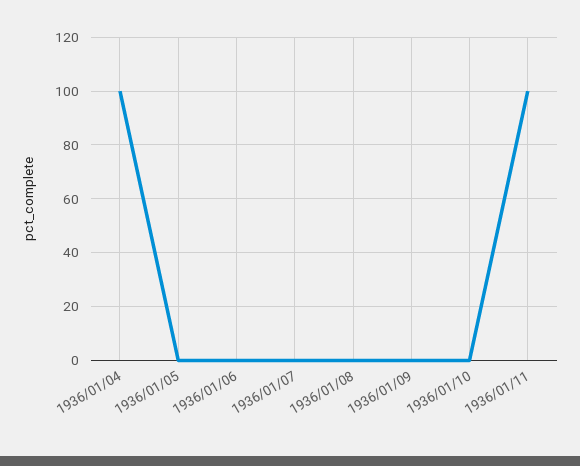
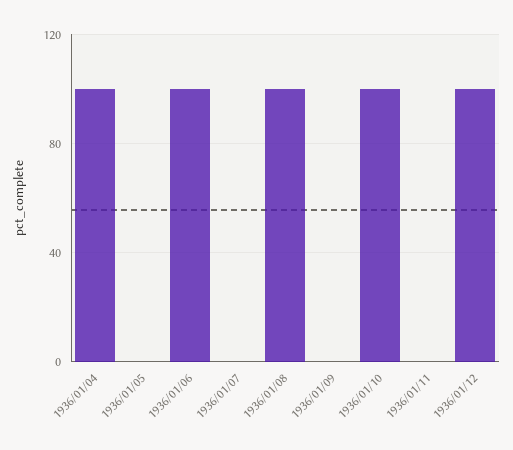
1936/01/06: 0 -> 100
1936/01/08: 0 -> 100
1936/01/10: 0 -> 100
1936/01/11: 100 -> 0
1936/01/12: none -> 100

